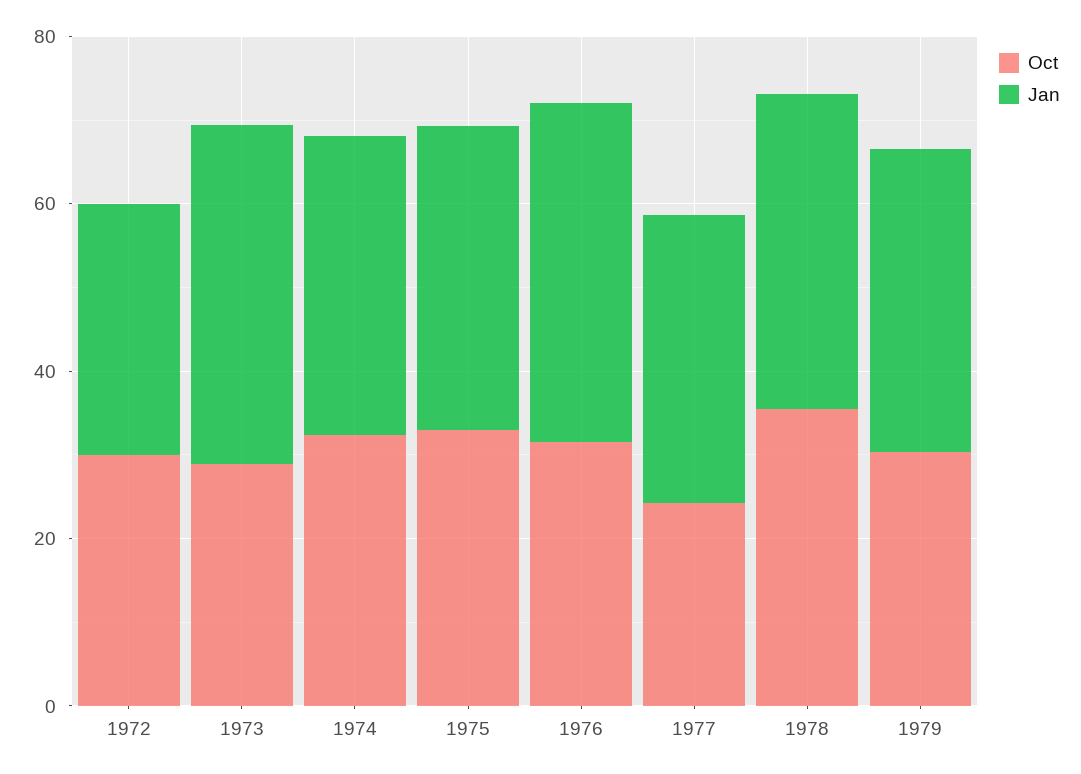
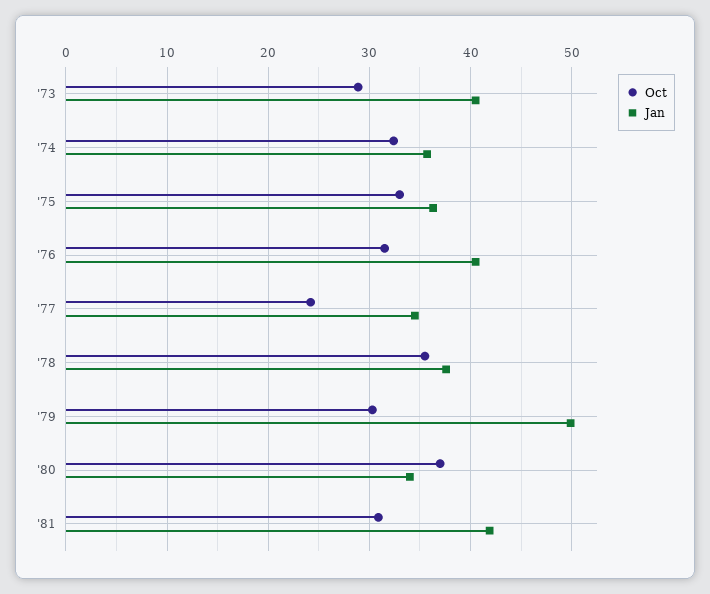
Oct, 1972: 30 -> none
Jan, 1972: 30 -> none
Jan, 1979: 35 -> 50
Oct, '80: none -> 37
Jan, '80: none -> 34
Oct, '81: none -> 31
Jan, '81: none -> 42

